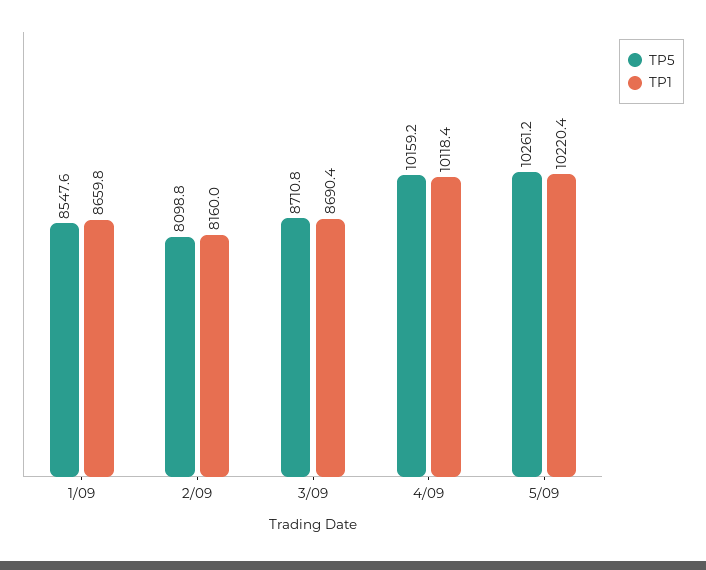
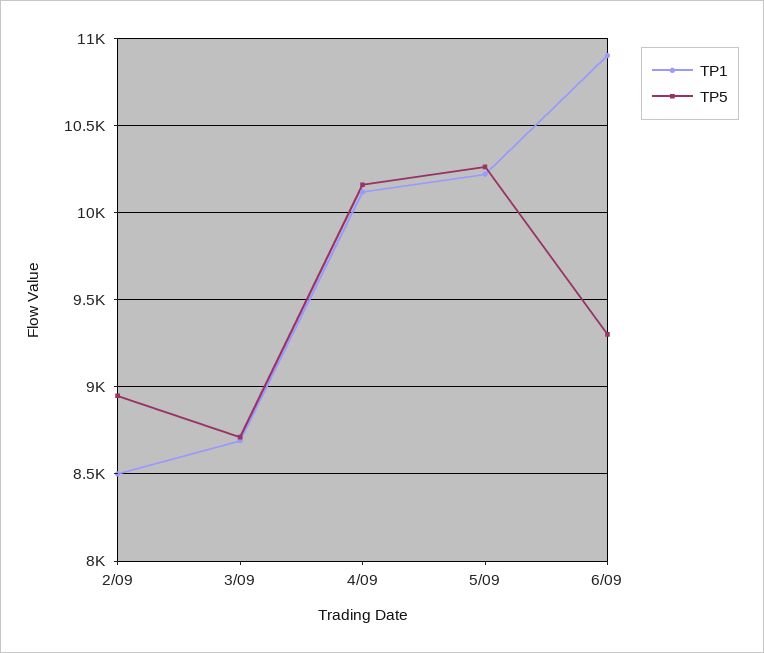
TP5, 1/09: 8547.6 -> none
TP1, 1/09: 8659.8 -> none
TP5, 2/09: 8098.8 -> 8950
TP1, 2/09: 8160 -> 8500
TP1, 6/09: none -> 10900
TP5, 6/09: none -> 9300

